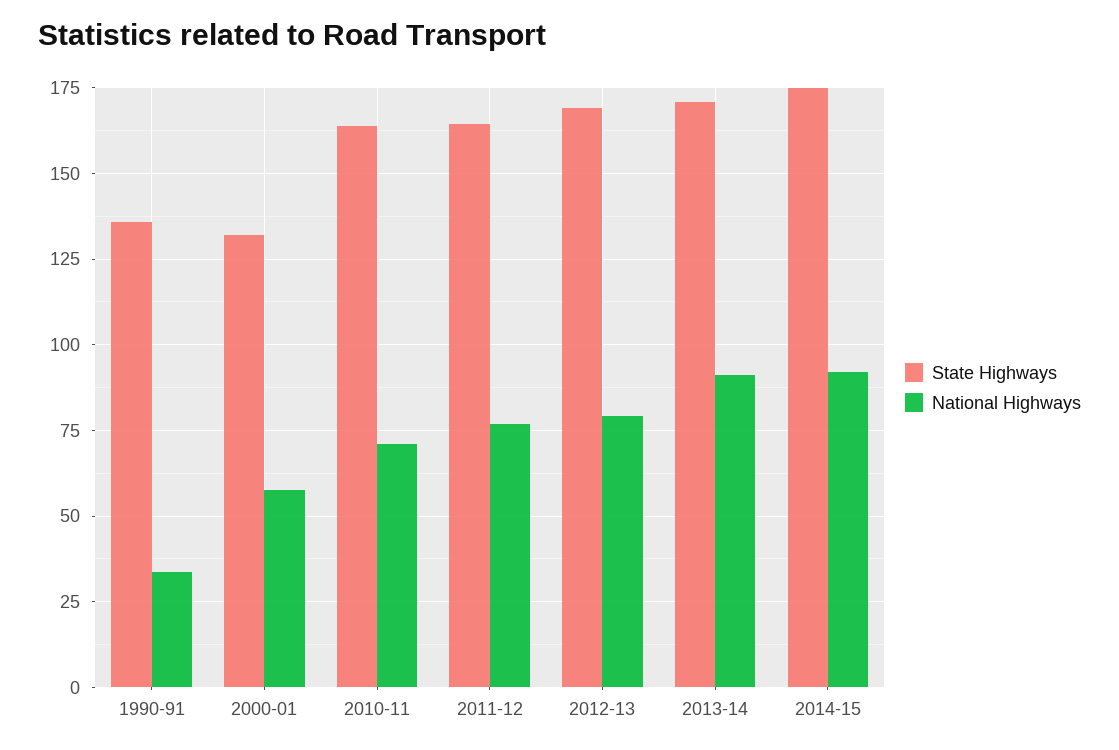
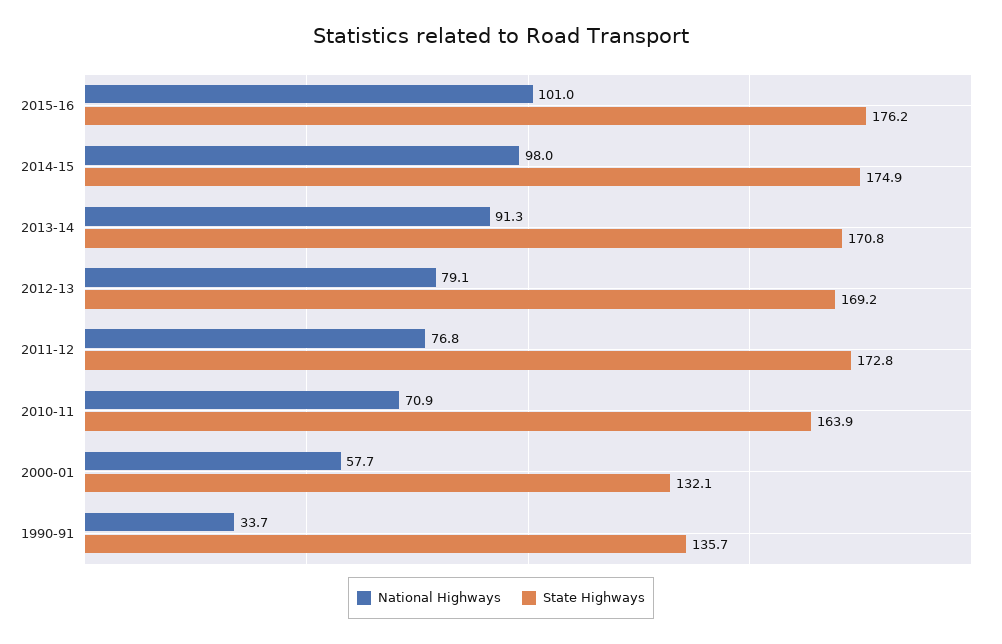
State Highways, 2011-12: 165 -> 172.8
National Highways, 2014-15: 92.5 -> 98
National Highways, 2015-16: none -> 101
State Highways, 2015-16: none -> 176.2

